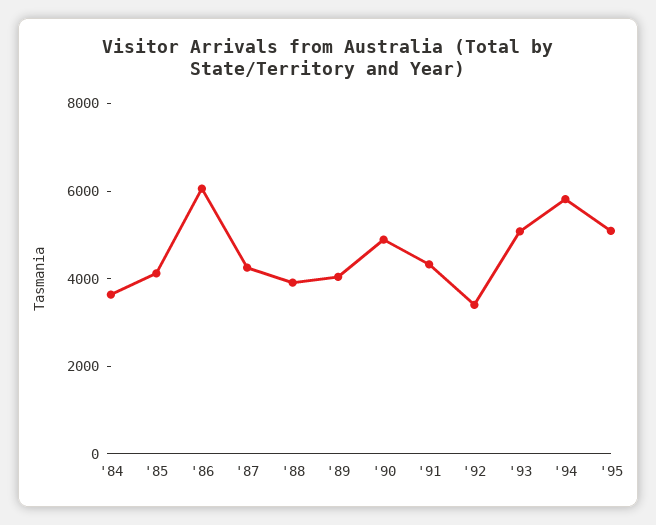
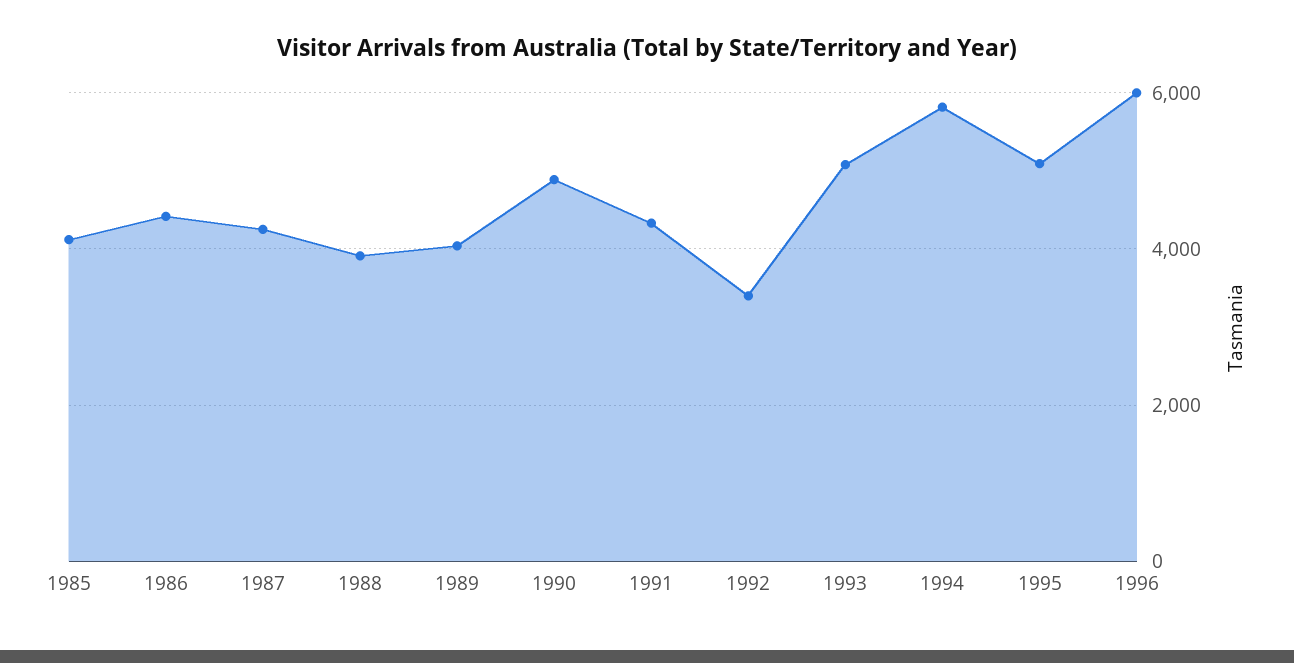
'84: 3500 -> none
'86: 6000 -> 4400
1996: none -> 6000

